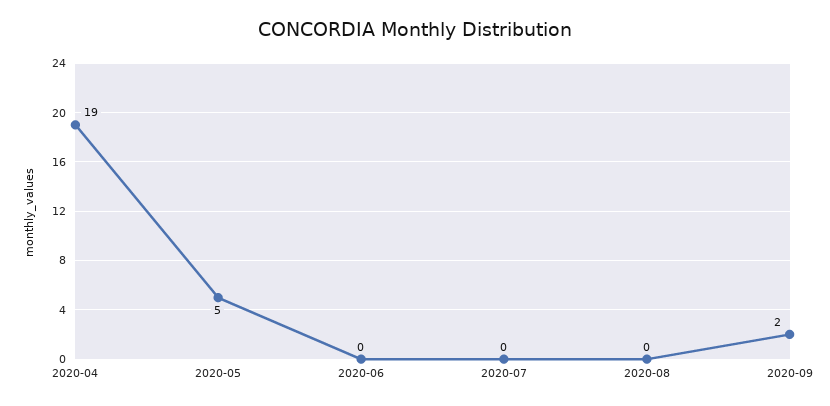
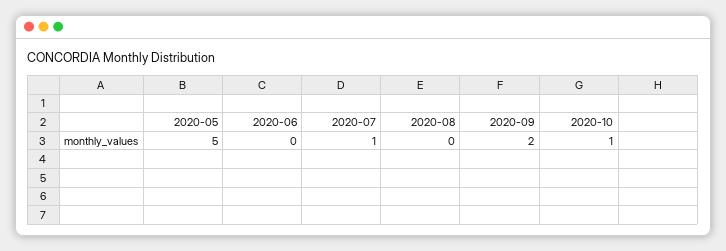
2020-04: 19 -> none
2020-07: 0 -> 1
2020-10: none -> 1

